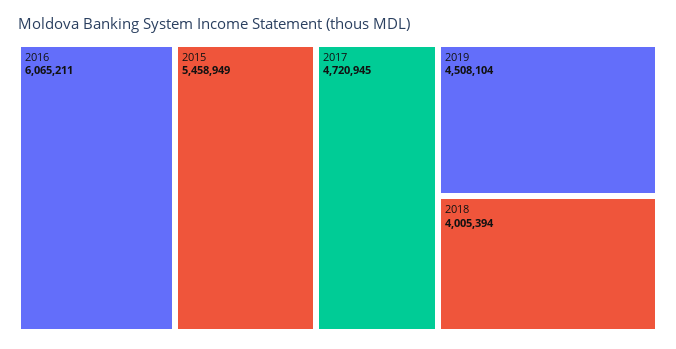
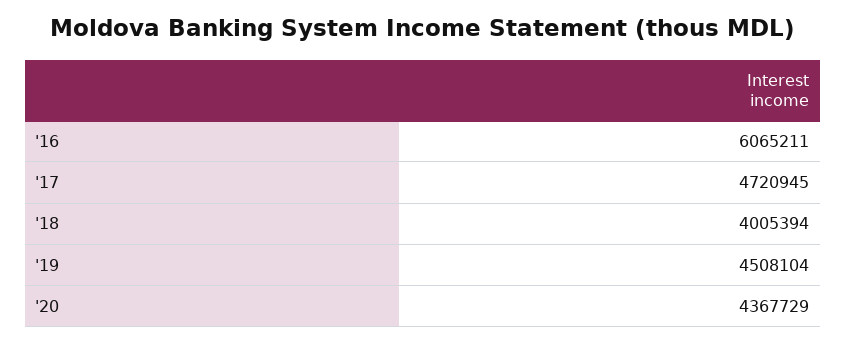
2015: 5458949 -> none
'20: none -> 4367729

